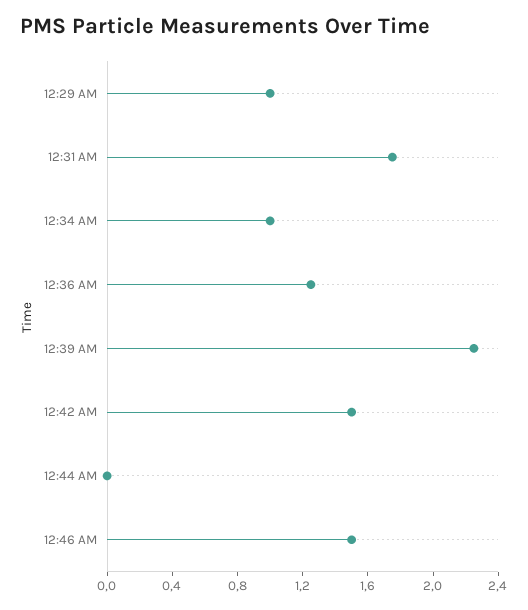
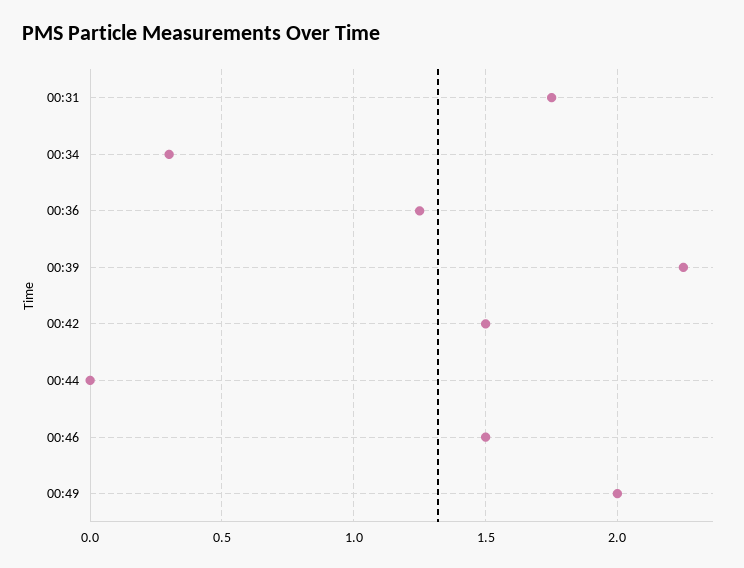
12:29 AM: 1 -> none
12:34 AM: 1 -> 0.3
00:49: none -> 2

